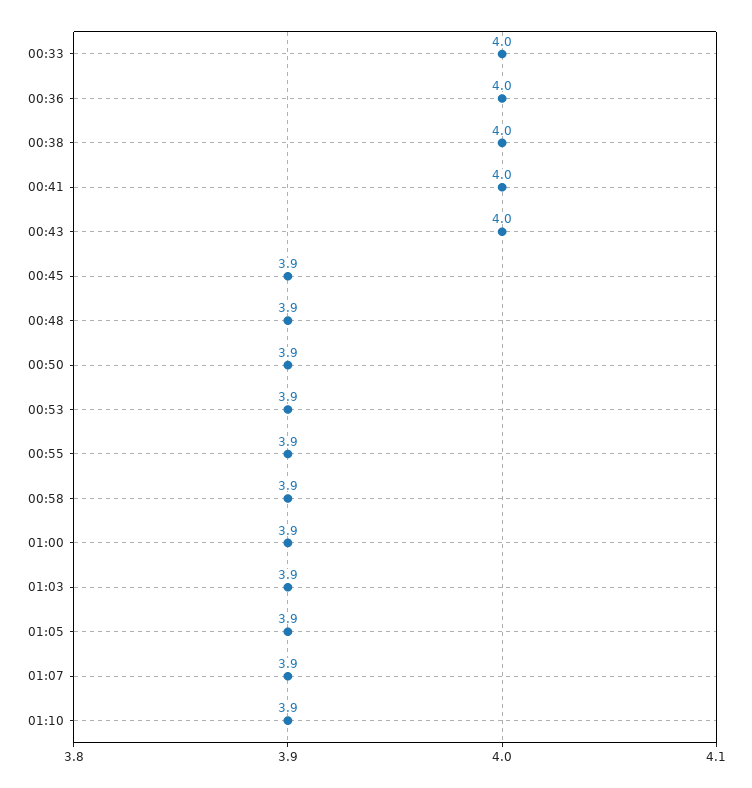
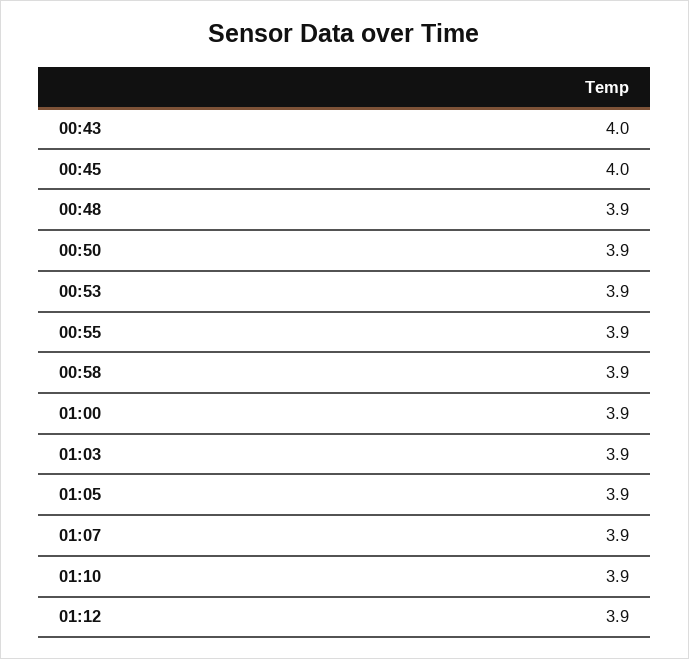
00:33: 4 -> none
00:36: 4 -> none
00:38: 4 -> none
00:41: 4 -> none
00:45: 3.9 -> 4
01:12: none -> 3.9

